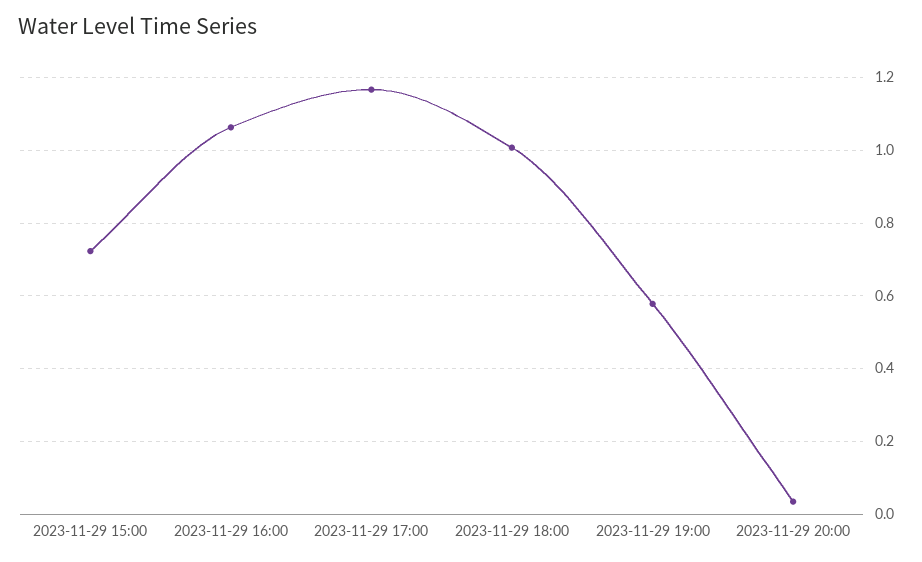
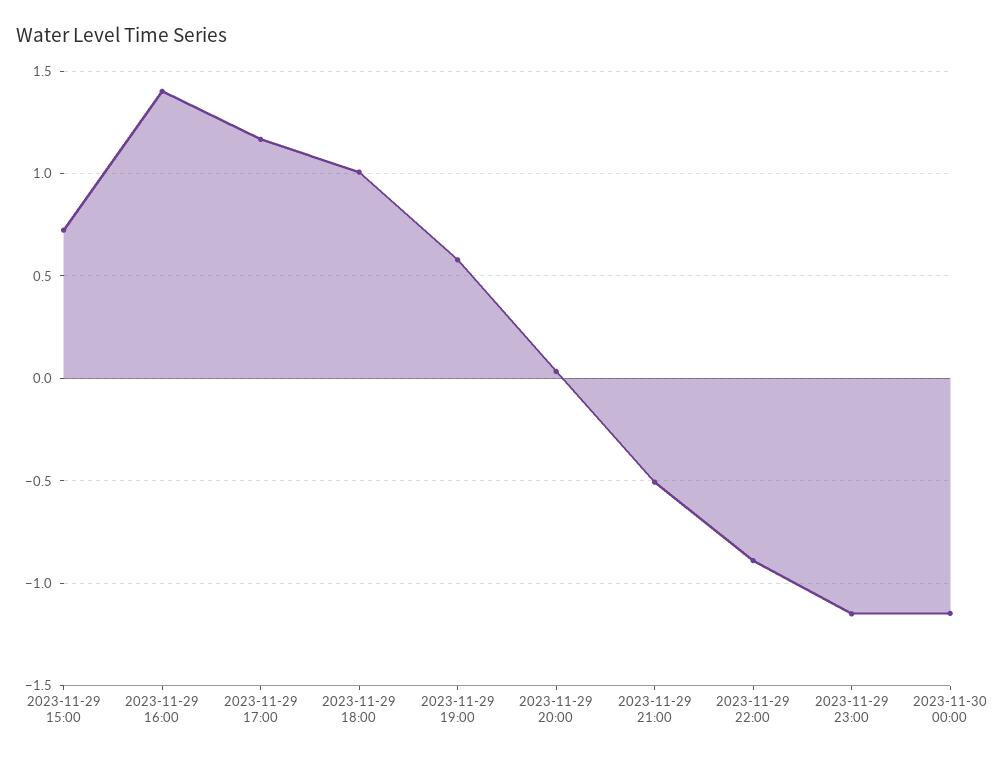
2023-11-29 16:00: 1.06 -> 1.4
2023-11-29 21:00: none -> -0.5
2023-11-29 22:00: none -> -0.9
2023-11-29 23:00: none -> -1.15
2023-11-30 00:00: none -> -1.15

